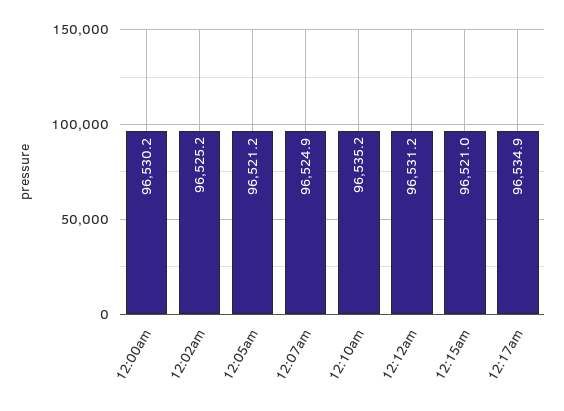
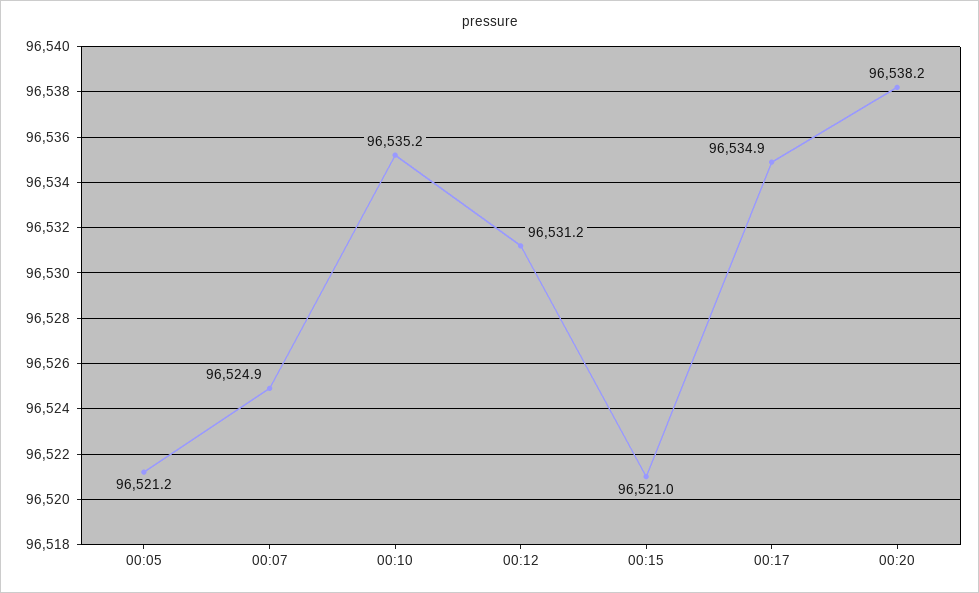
12:00am: 96530.2 -> none
12:02am: 96525.2 -> none
00:20: none -> 96538.2

